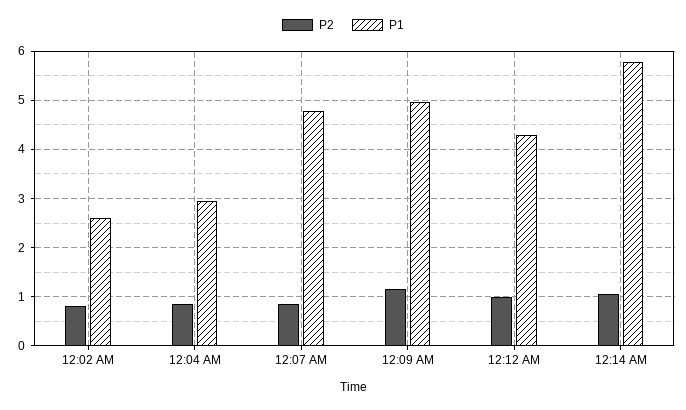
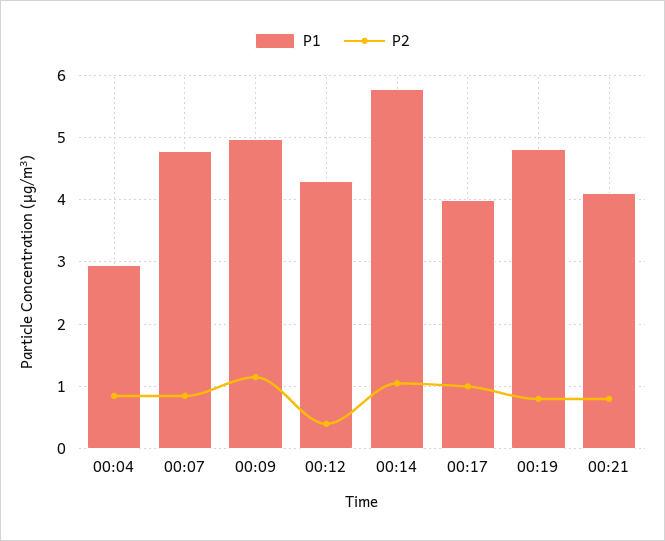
P2, 12:02 AM: 0.8 -> none
P1, 12:02 AM: 2.6 -> none
P2, 12:12 AM: 1 -> 0.4
P1, 00:17: none -> 4
P2, 00:17: none -> 1
P1, 00:19: none -> 4.8
P2, 00:19: none -> 0.8
P1, 00:21: none -> 4.1
P2, 00:21: none -> 0.8

